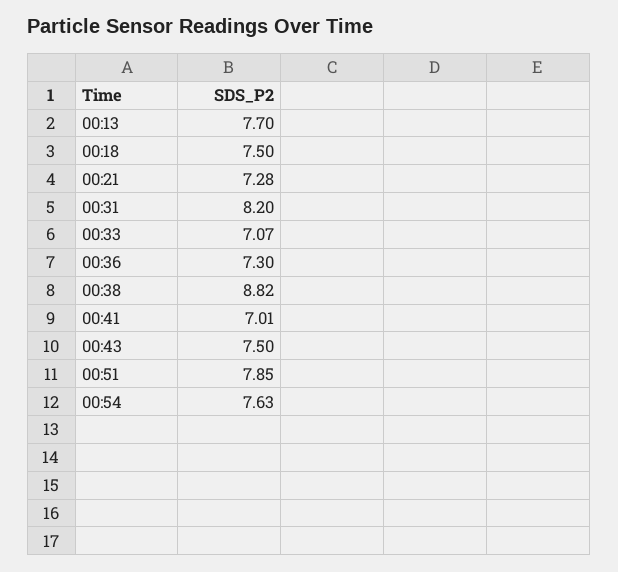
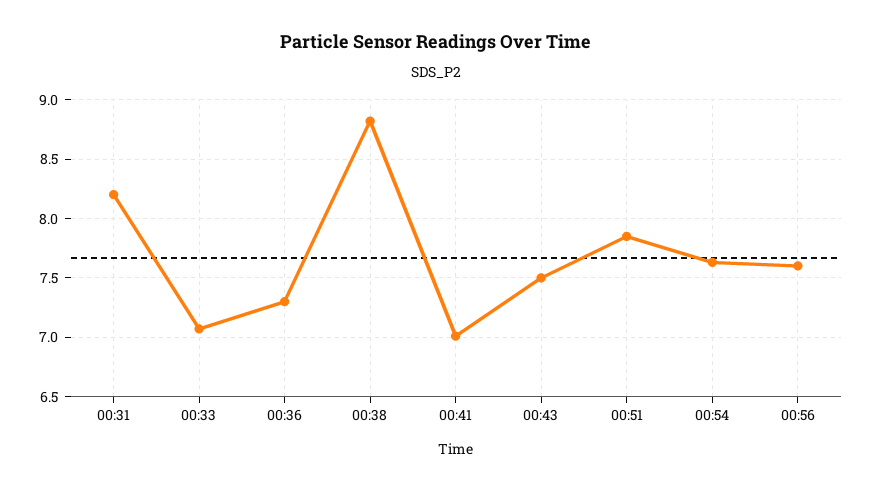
00:13: 7.7 -> none
00:18: 7.5 -> none
00:21: 7.28 -> none
00:56: none -> 7.6

